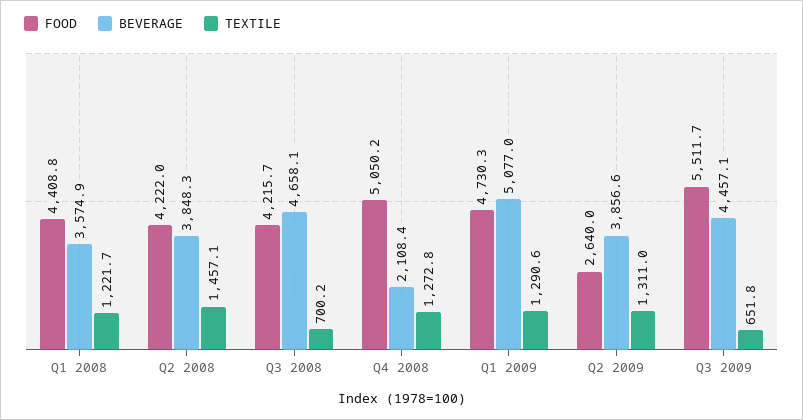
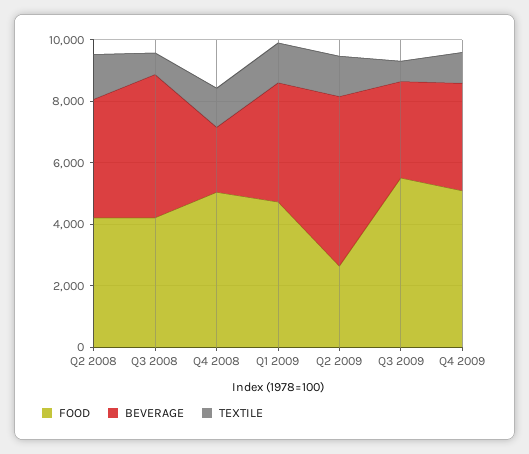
FOOD, Q1 2008: 4408.8 -> none
BEVERAGE, Q1 2008: 3574.9 -> none
TEXTILE, Q1 2008: 1221.7 -> none
BEVERAGE, Q1 2009: 5077 -> 4000
BEVERAGE, Q2 2009: 3856.6 -> 5500
BEVERAGE, Q3 2009: 4457.1 -> 3000
FOOD, Q4 2009: none -> 5000
BEVERAGE, Q4 2009: none -> 3500
TEXTILE, Q4 2009: none -> 1000

